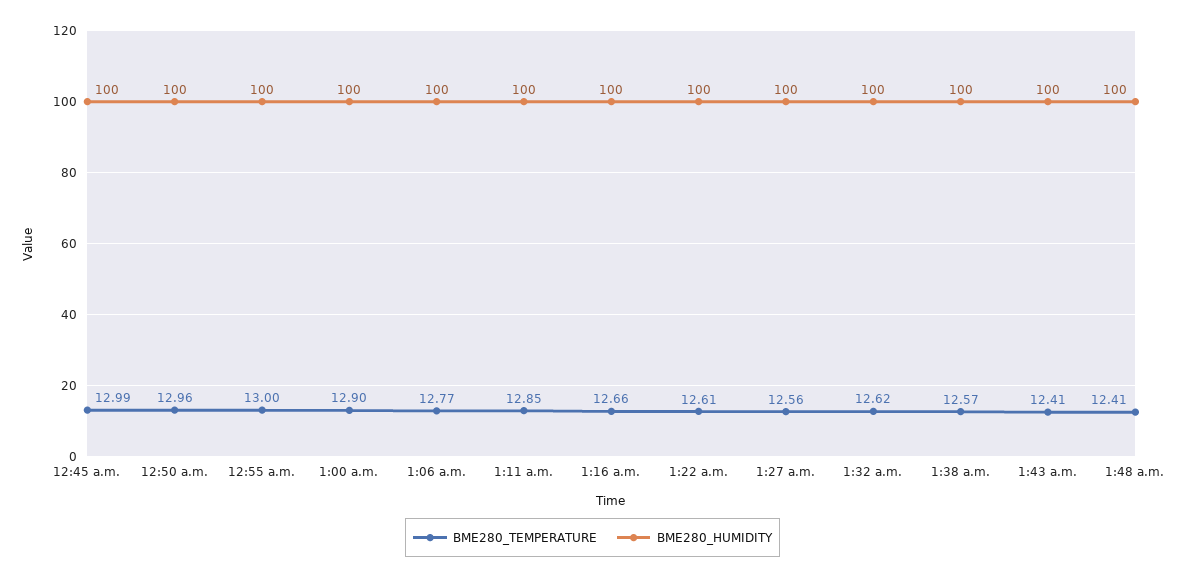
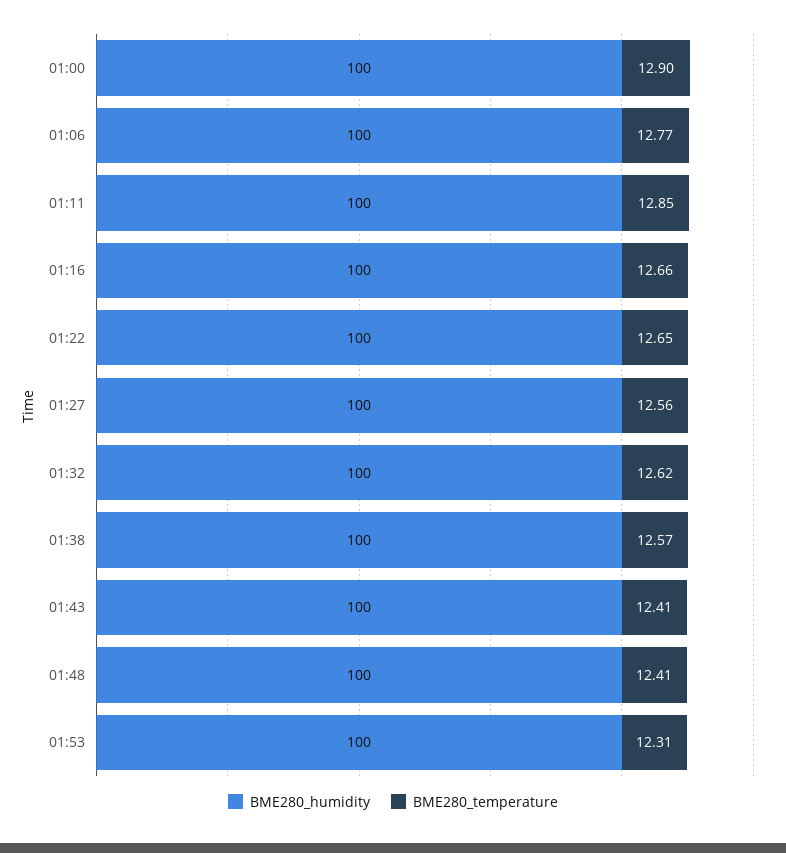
BME280_TEMPERATURE, 12:45 a.m.: 12.99 -> none
BME280_HUMIDITY, 12:45 a.m.: 100 -> none
BME280_TEMPERATURE, 12:50 a.m.: 12.96 -> none
BME280_HUMIDITY, 12:50 a.m.: 100 -> none
BME280_TEMPERATURE, 12:55 a.m.: 13 -> none
BME280_HUMIDITY, 12:55 a.m.: 100 -> none
BME280_TEMPERATURE, 1:22 a.m.: 12.61 -> 12.65
BME280_HUMIDITY, 01:53: none -> 100
BME280_TEMPERATURE, 01:53: none -> 12.31

